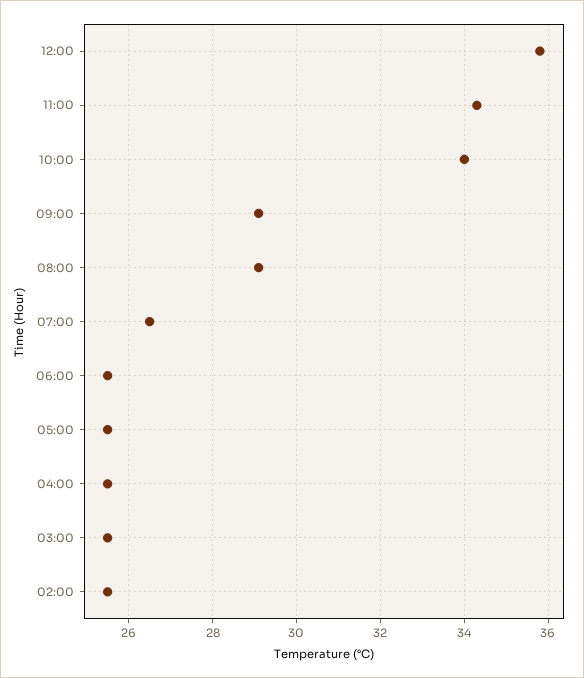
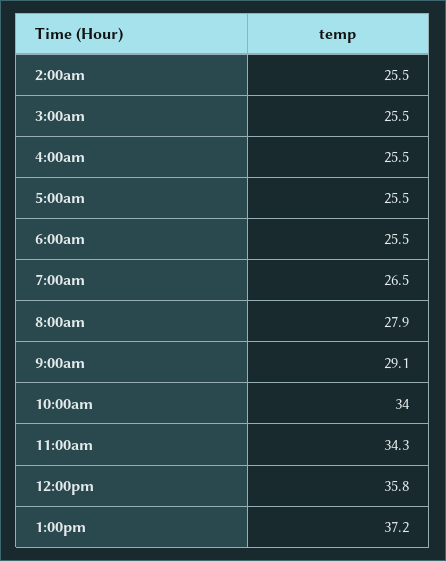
08:00: 29 -> 27.9
1:00pm: none -> 37.2

